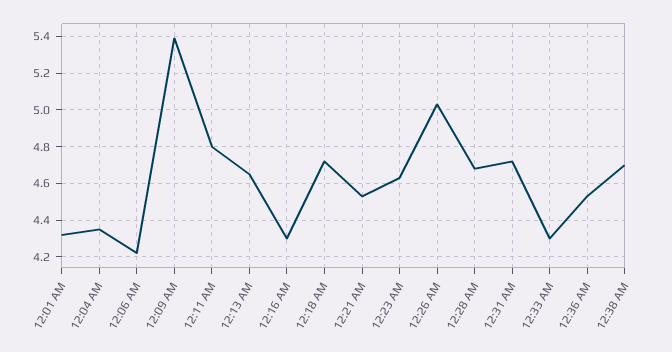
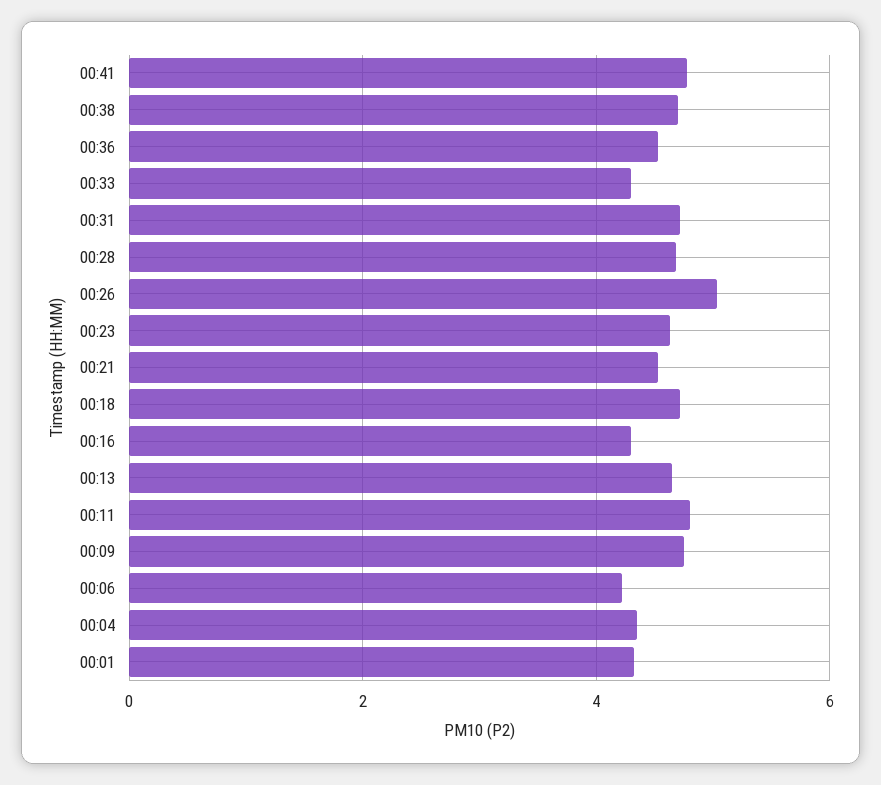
12:09 AM: 5.4 -> 4.8
00:41: none -> 4.8

